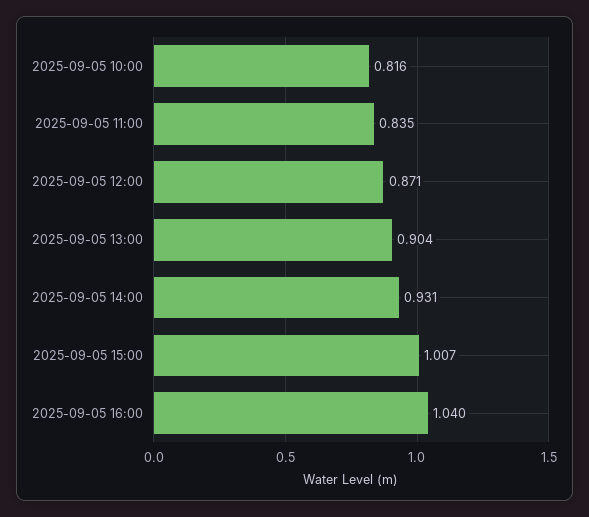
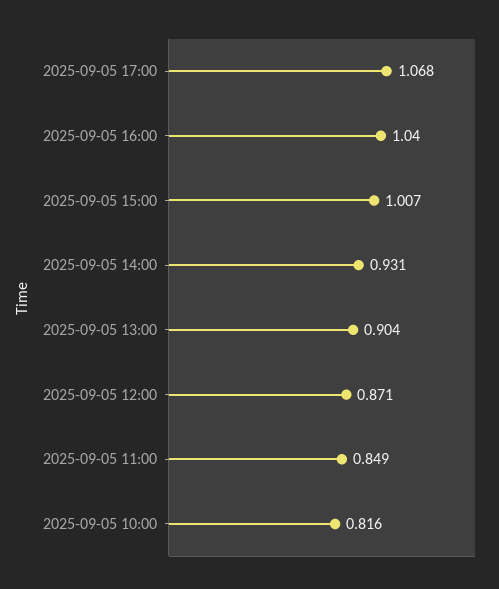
2025-09-05 11:00: 0.835 -> 0.849
2025-09-05 17:00: none -> 1.068

